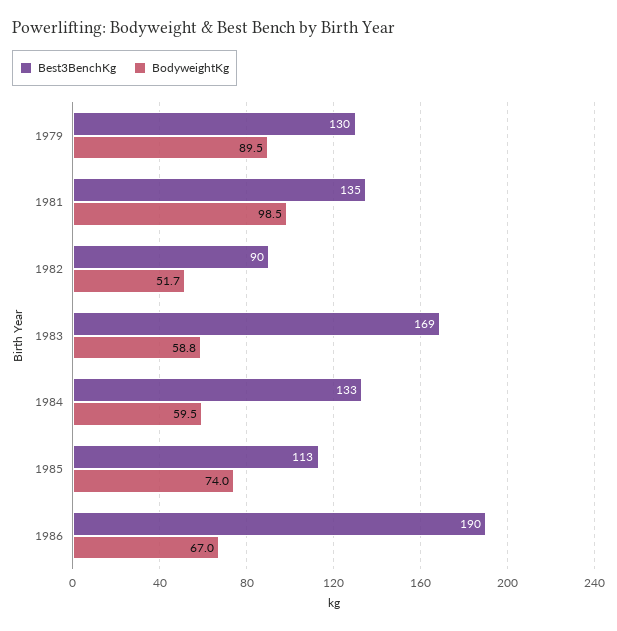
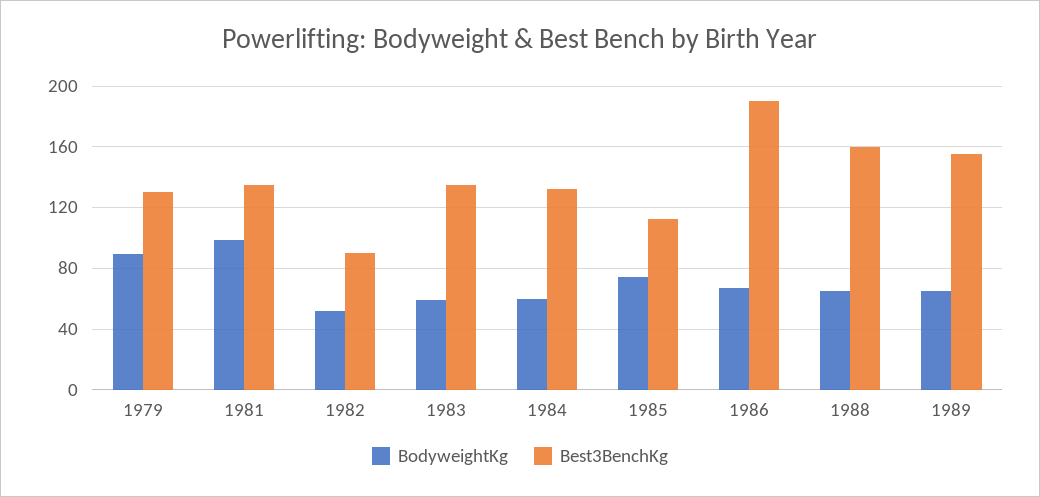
Best3BenchKg, 1983: 169 -> 135
BodyweightKg, 1988: none -> 65
Best3BenchKg, 1988: none -> 160
BodyweightKg, 1989: none -> 65
Best3BenchKg, 1989: none -> 155

